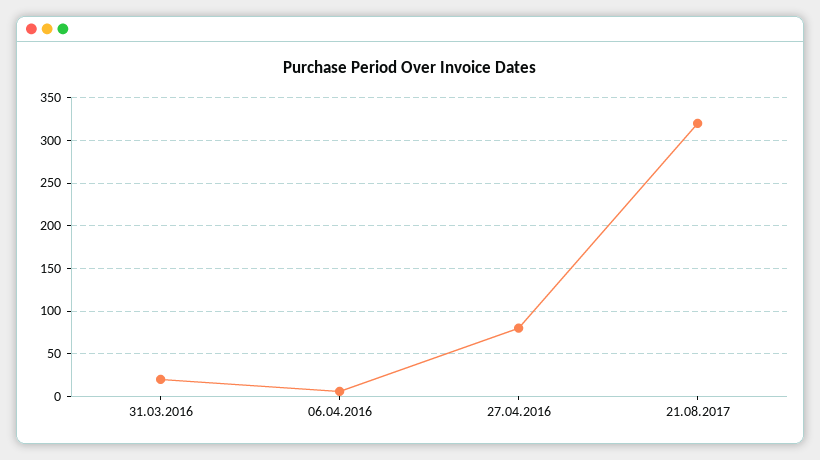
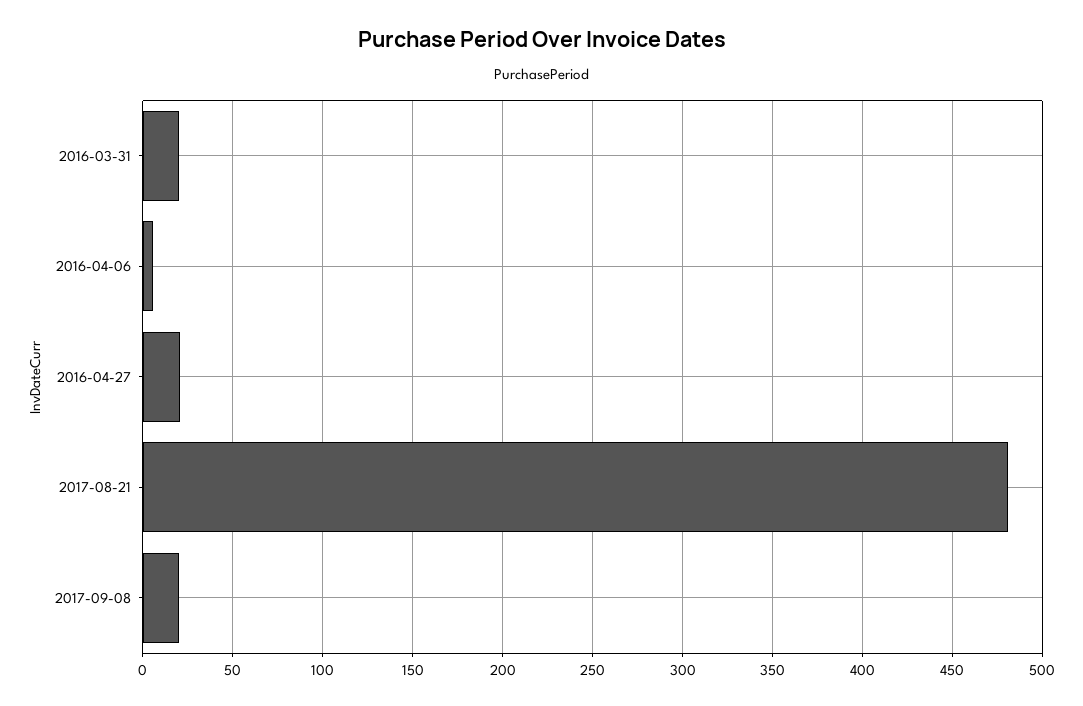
27.04.2016: 80 -> 20
21.08.2017: 320 -> 480
2017-09-08: none -> 20

